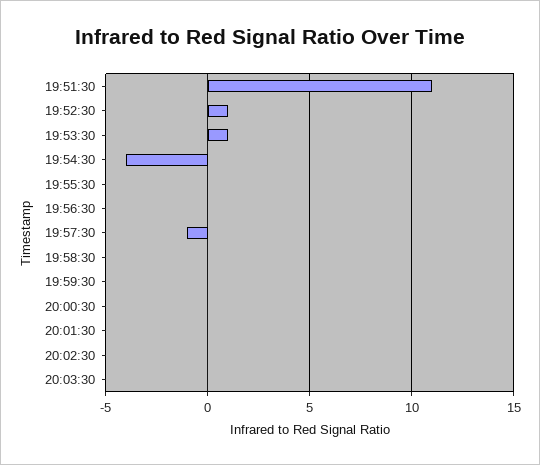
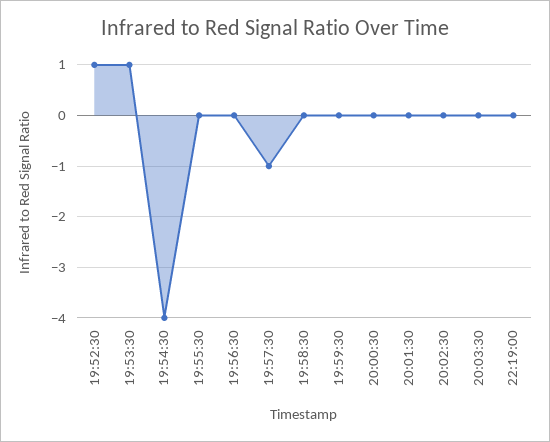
19:51:30: 11 -> none
22:19:00: none -> 0

